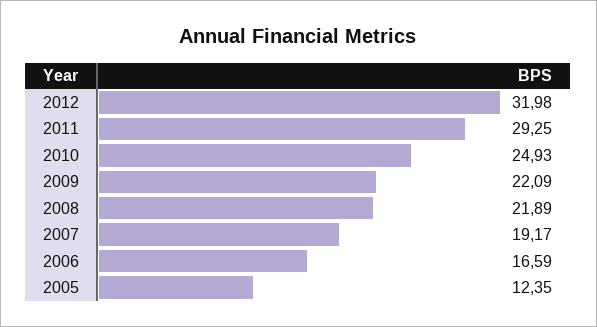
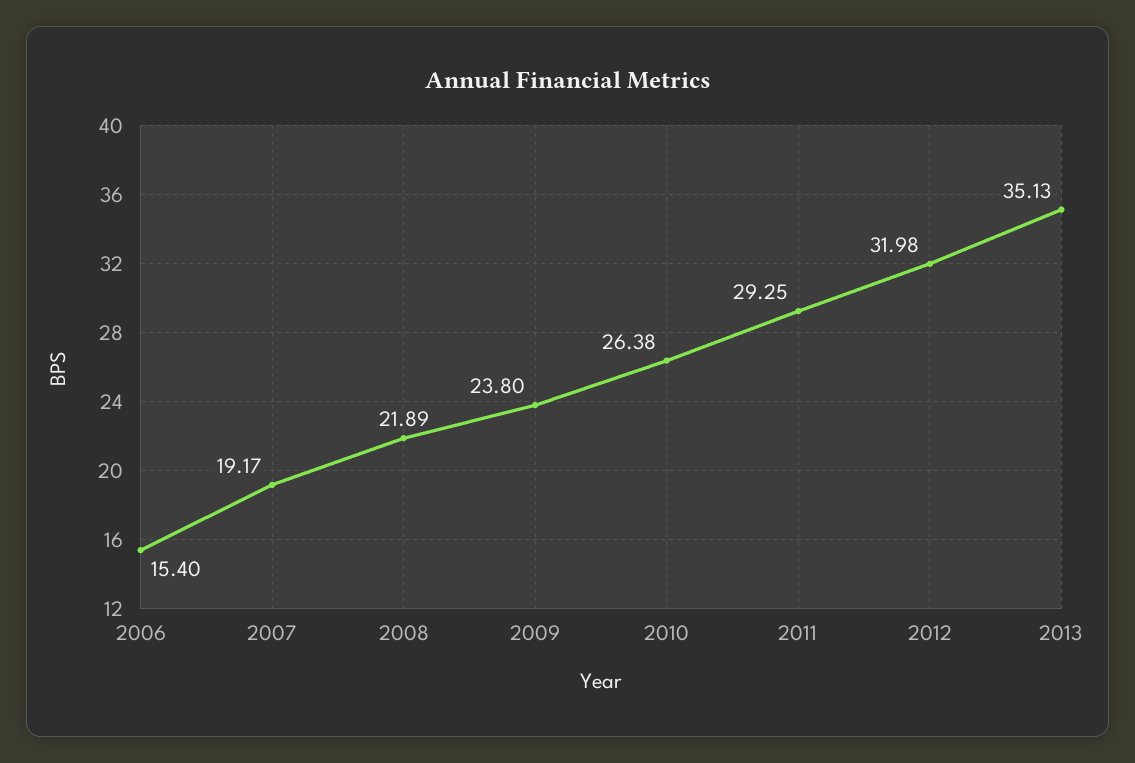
2010: 24.93 -> 26.38
2009: 22.09 -> 23.8
2006: 16.59 -> 15.4
2005: 12.35 -> none
2013: none -> 35.13

